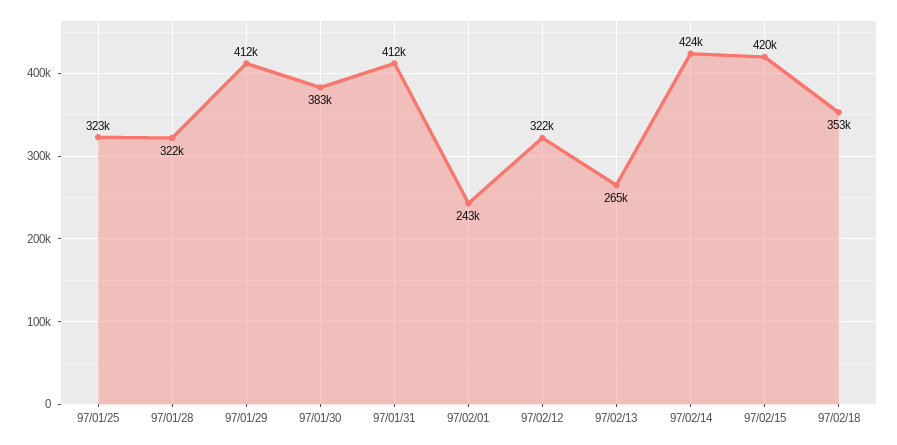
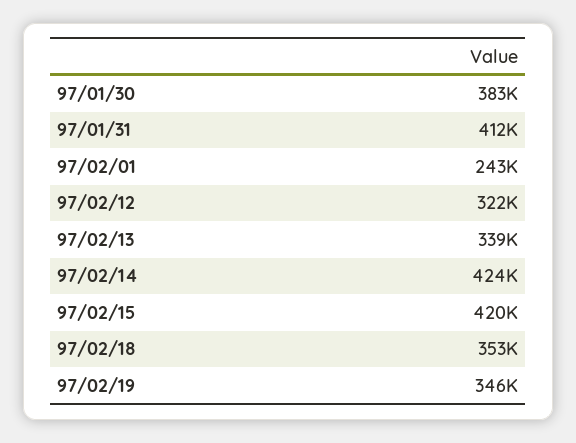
97/01/25: 323000 -> none
97/01/28: 322000 -> none
97/01/29: 412000 -> none
97/02/13: 265000 -> 339000
97/02/19: none -> 346000

